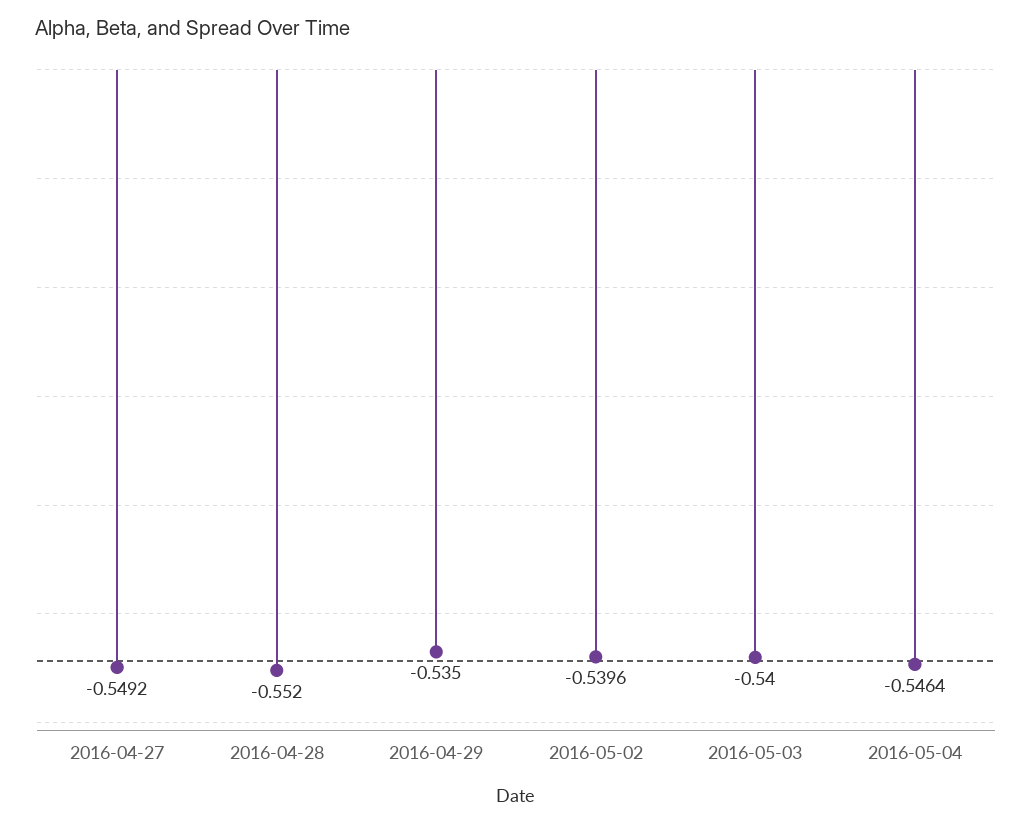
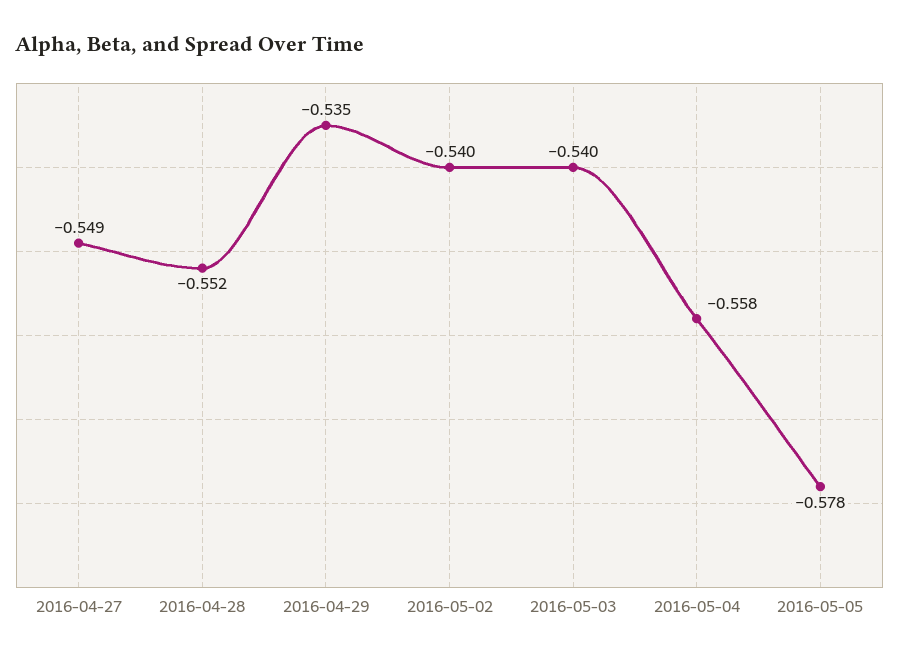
2016-05-04: -0.5464 -> -0.558
2016-05-05: none -> -0.578

